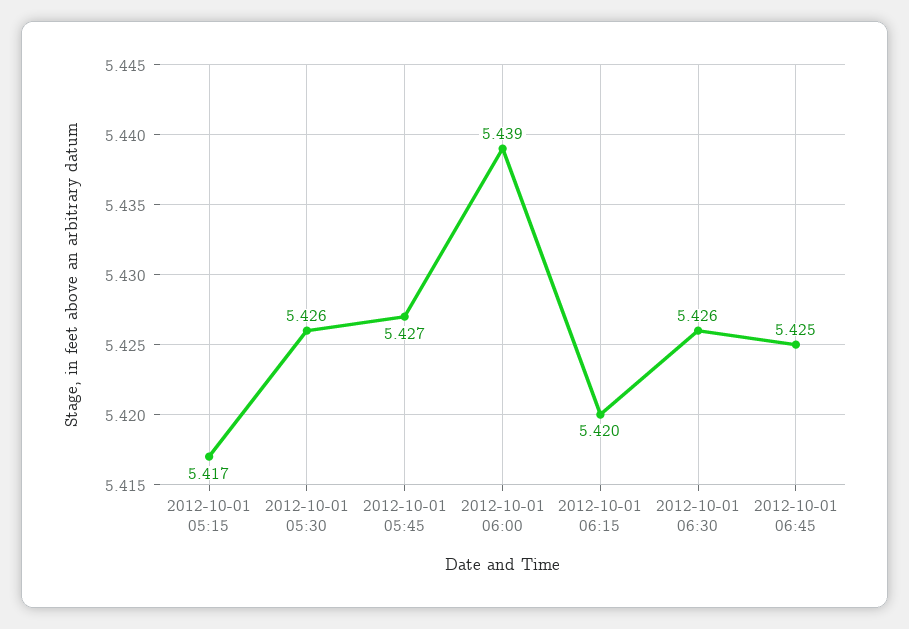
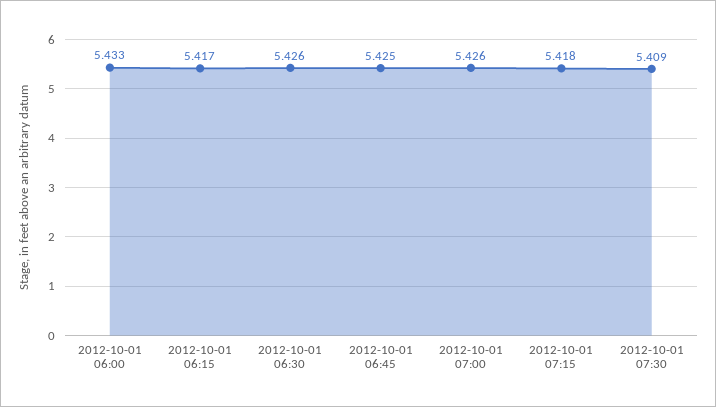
2012-10-01 05:15: 5.417 -> none
2012-10-01 05:30: 5.426 -> none
2012-10-01 05:45: 5.427 -> none
2012-10-01 06:00: 5.439 -> 5.433
2012-10-01 06:15: 5.42 -> 5.417
2012-10-01 07:00: none -> 5.426
2012-10-01 07:15: none -> 5.418
2012-10-01 07:30: none -> 5.409

